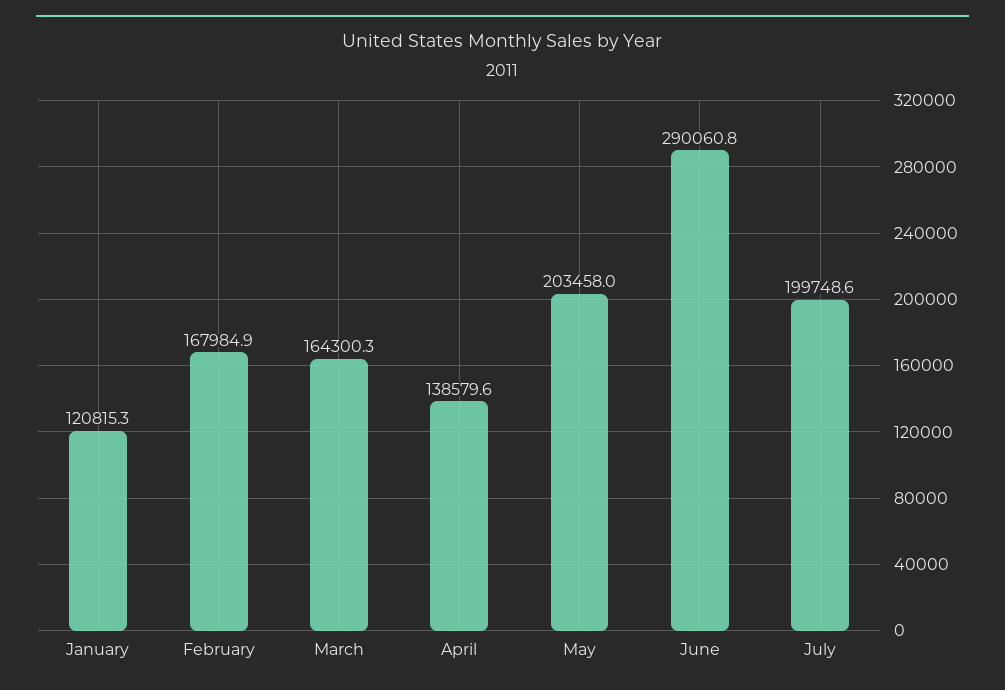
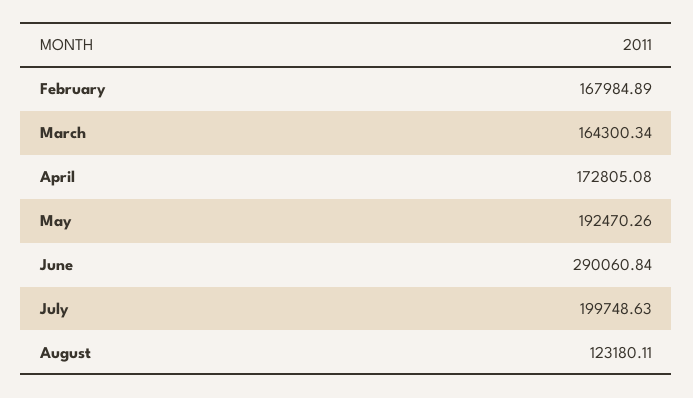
January: 120815.3 -> none
April: 138579.6 -> 172805.08
May: 203458 -> 192470.26
August: none -> 123180.11

